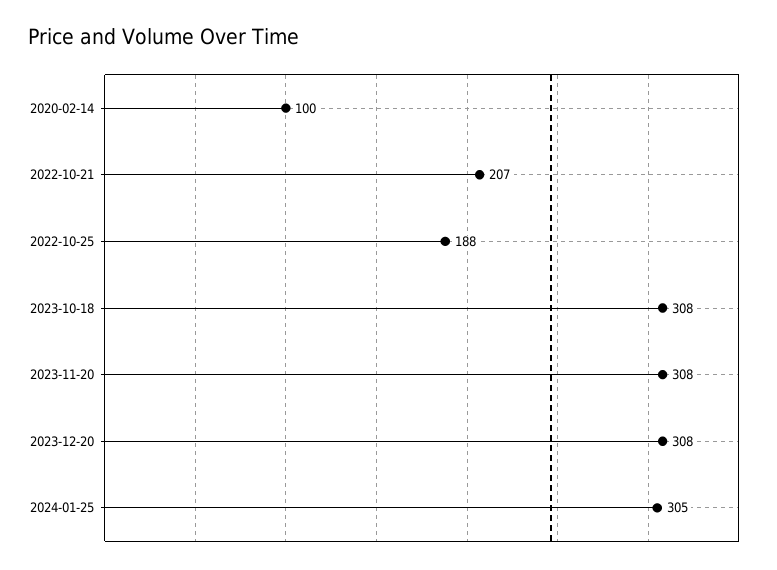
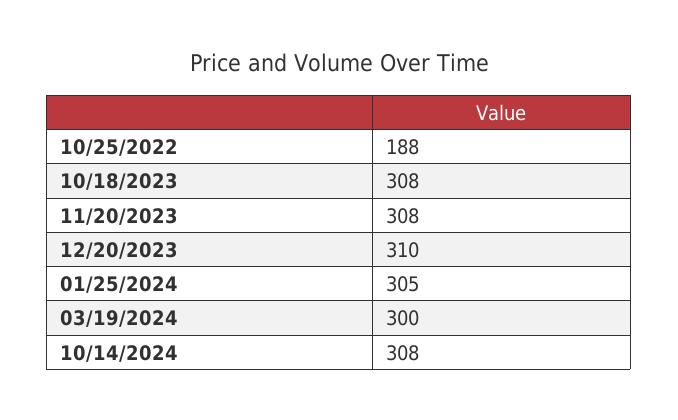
2020-02-14: 100 -> none
2022-10-21: 207 -> none
2023-12-20: 308 -> 310
03/19/2024: none -> 300
10/14/2024: none -> 308

